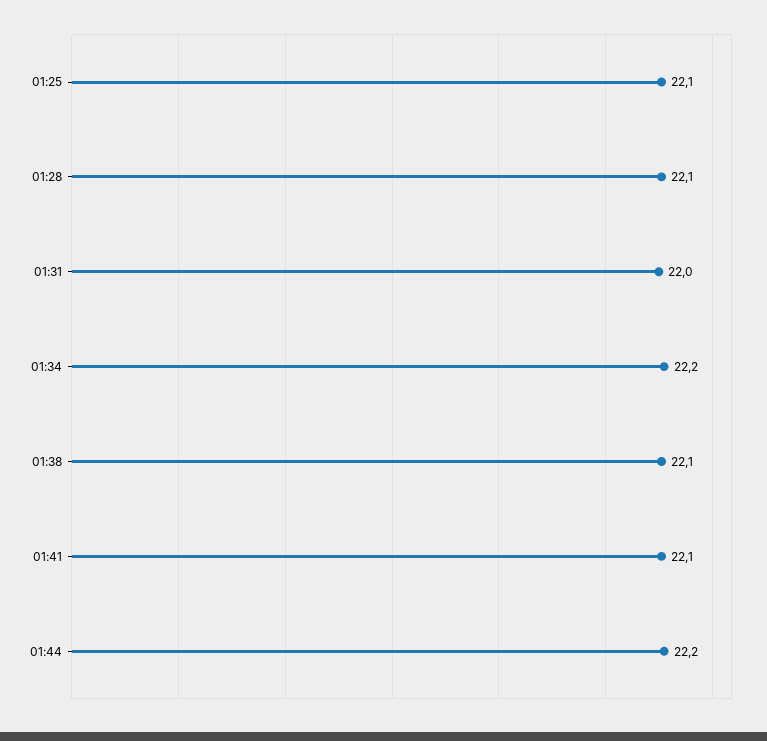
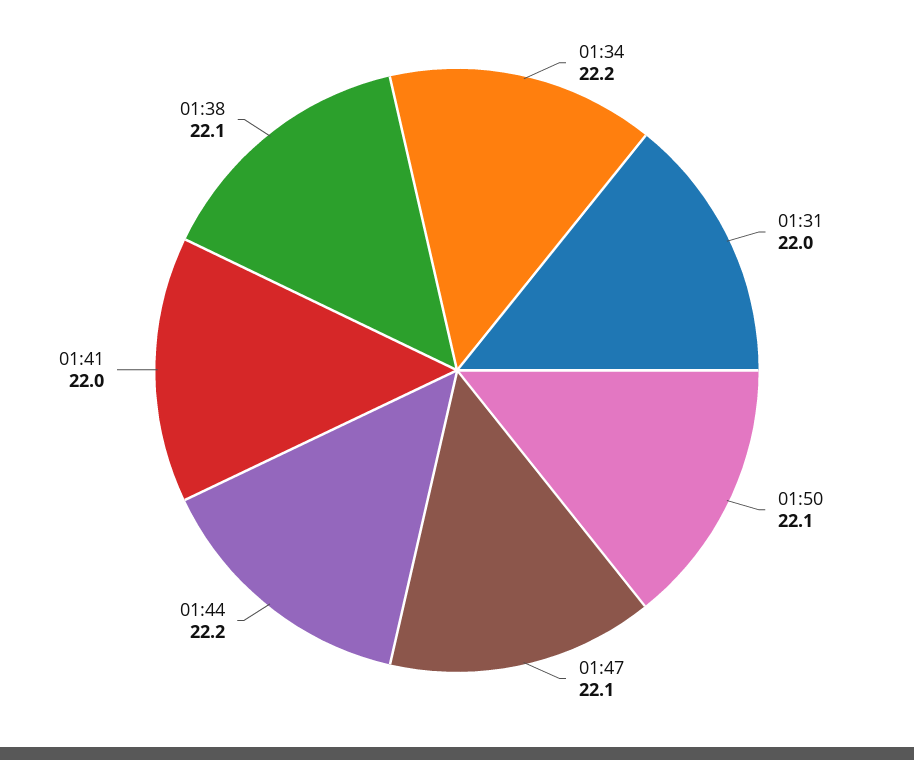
01:25: 22.1 -> none
01:28: 22.1 -> none
01:41: 22.1 -> 22
01:50: none -> 22.1
01:47: none -> 22.1

